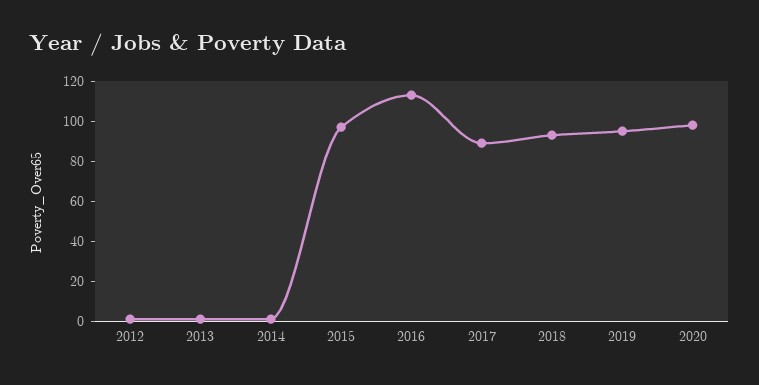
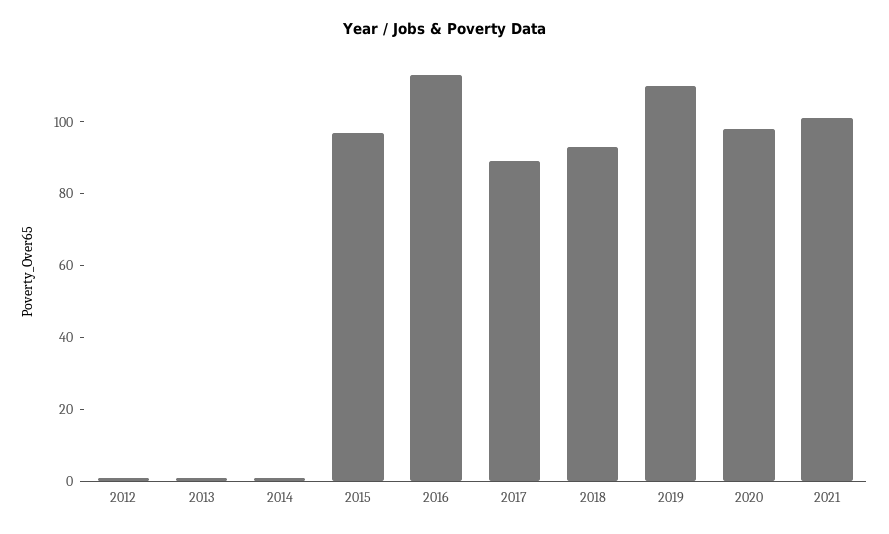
2019: 95 -> 110
2021: none -> 100

